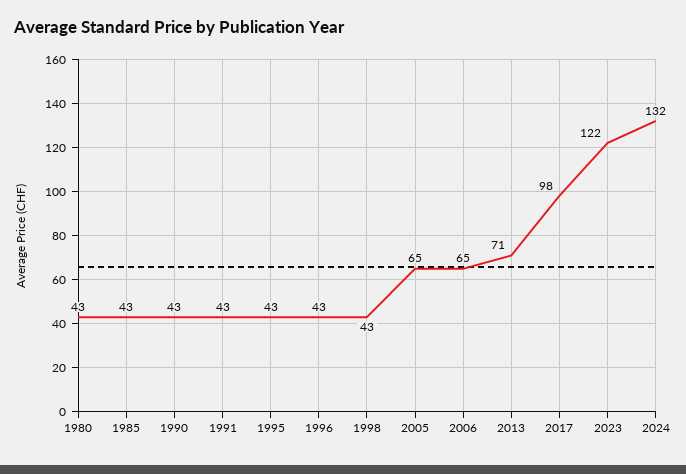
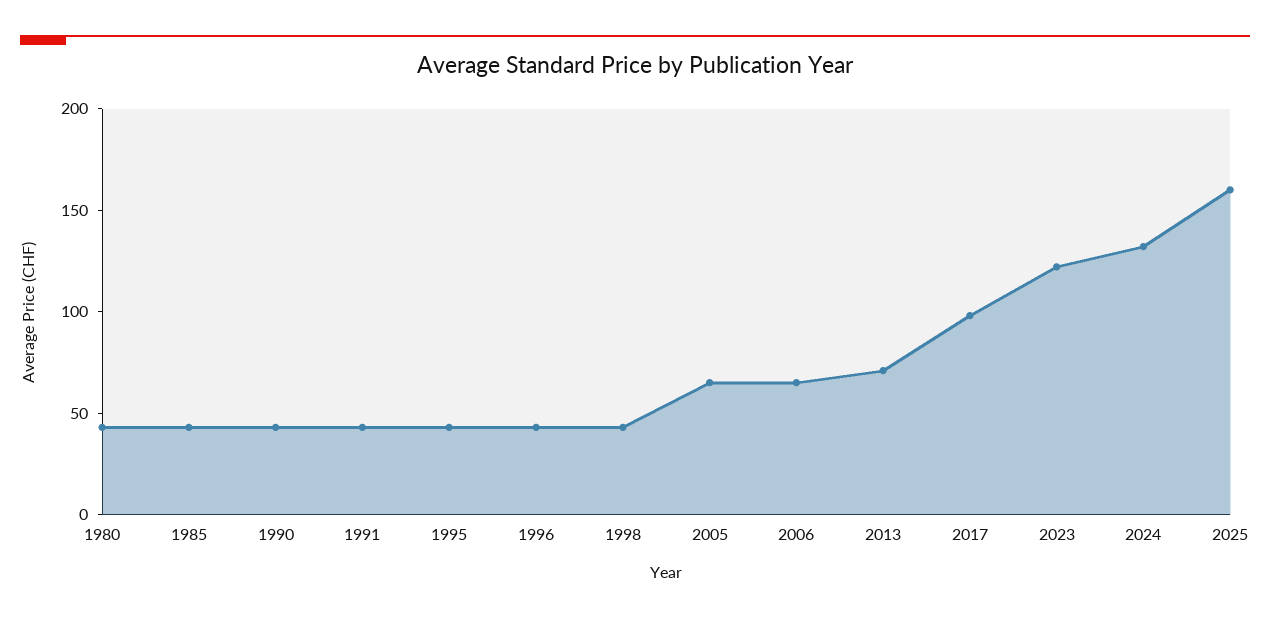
2025: none -> 160

